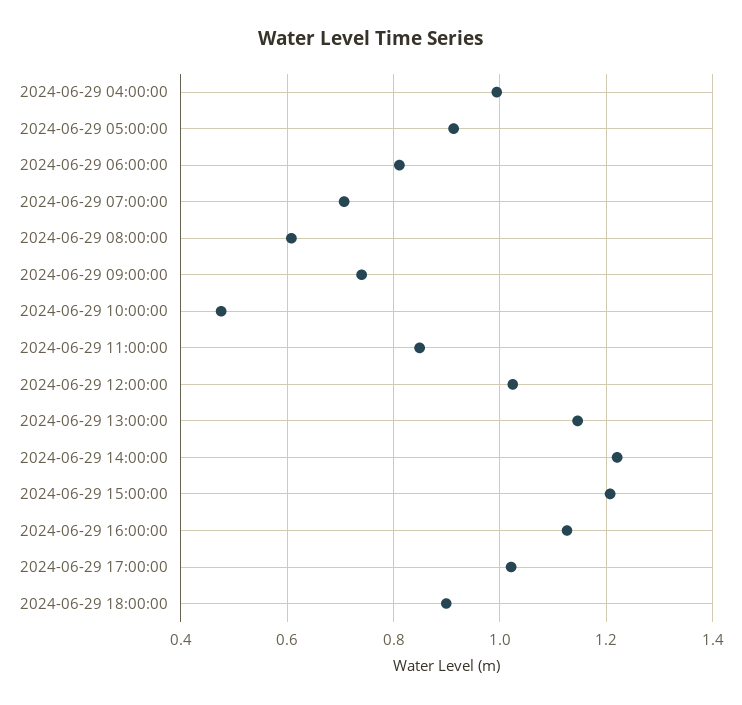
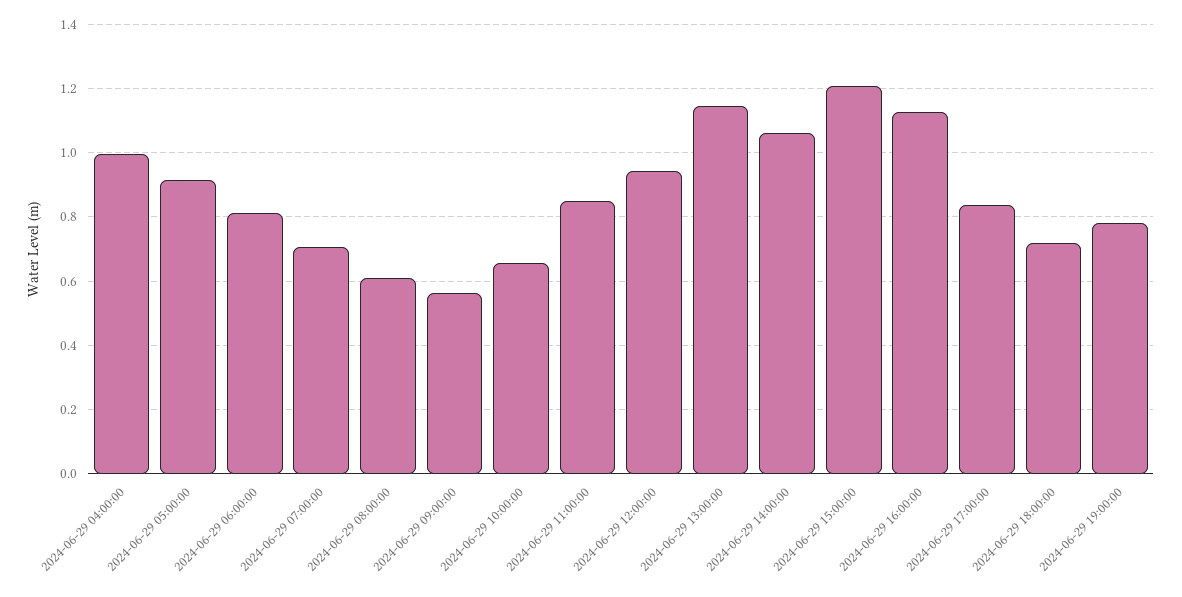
2024-06-29 09:00:00: 0.74 -> 0.56
2024-06-29 10:00:00: 0.48 -> 0.66
2024-06-29 12:00:00: 1.02 -> 0.94
2024-06-29 14:00:00: 1.22 -> 1.06
2024-06-29 17:00:00: 1.02 -> 0.84
2024-06-29 18:00:00: 0.9 -> 0.72
2024-06-29 19:00:00: none -> 0.78

